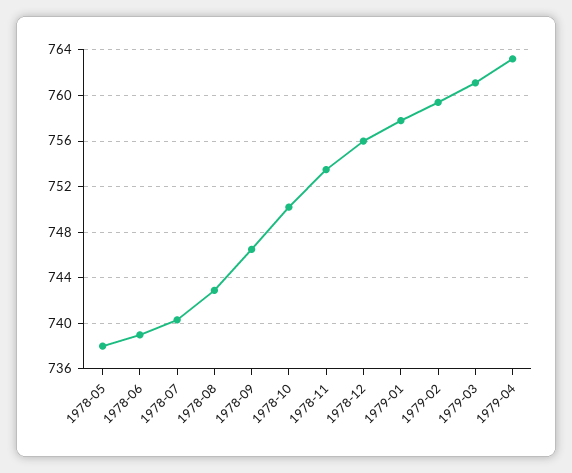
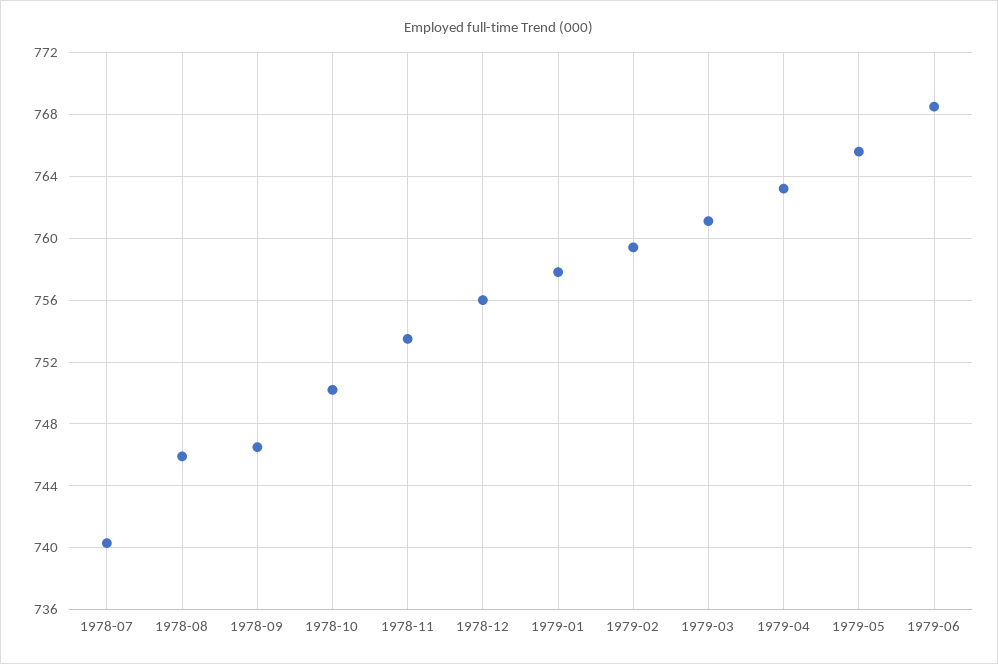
1978-05: 738 -> none
1978-06: 739 -> none
1978-08: 743 -> 746
1979-05: none -> 765.5
1979-06: none -> 768.5

